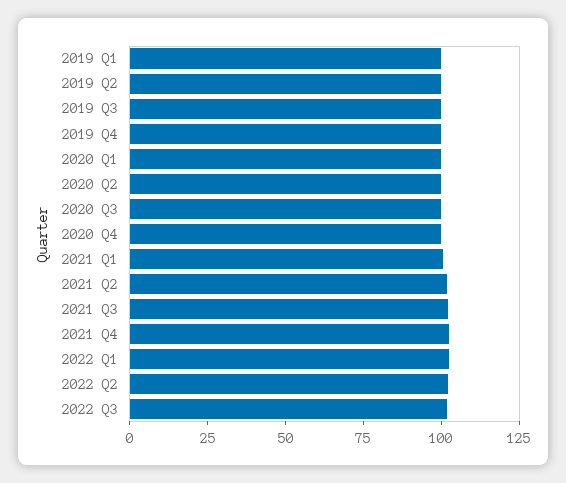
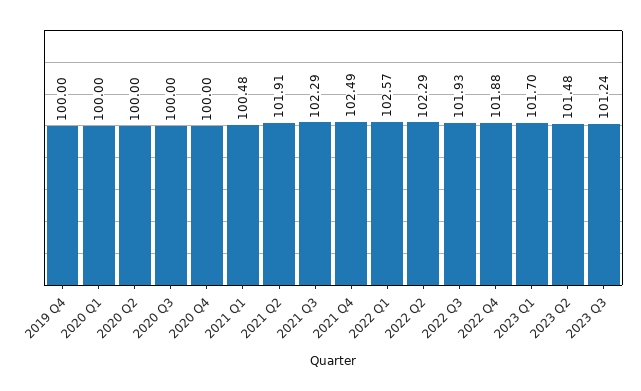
2019 Q1: 100 -> none
2019 Q2: 100 -> none
2019 Q3: 100 -> none
2022 Q4: none -> 101.88
2023 Q1: none -> 101.7
2023 Q2: none -> 101.48
2023 Q3: none -> 101.24

